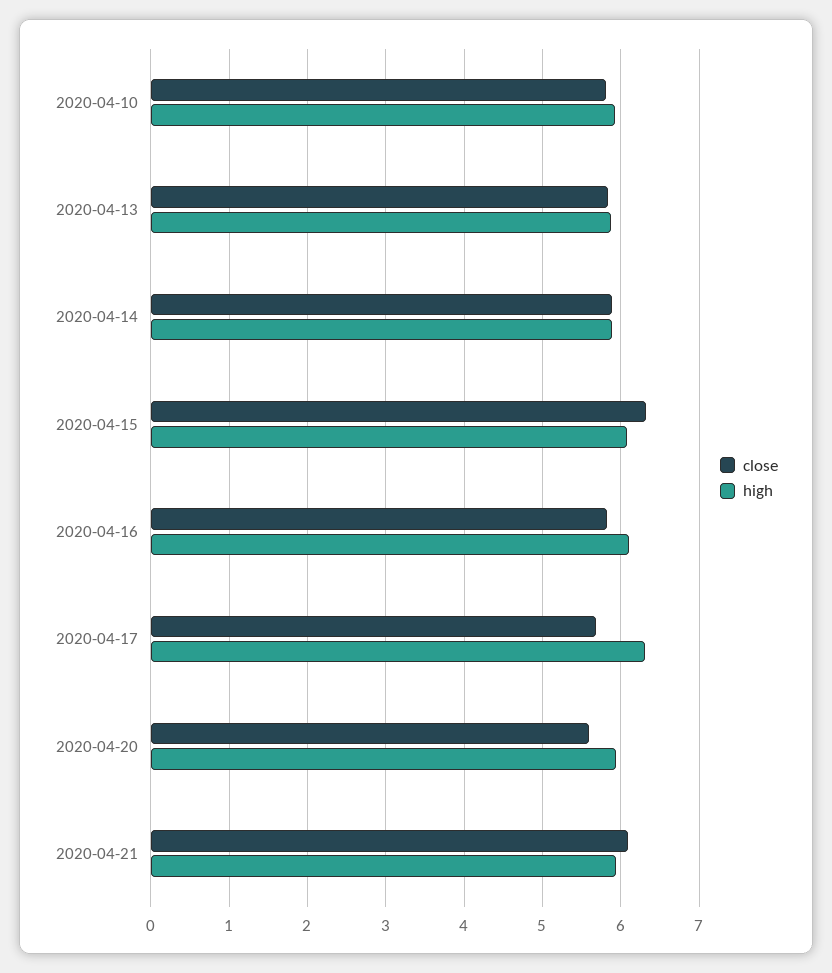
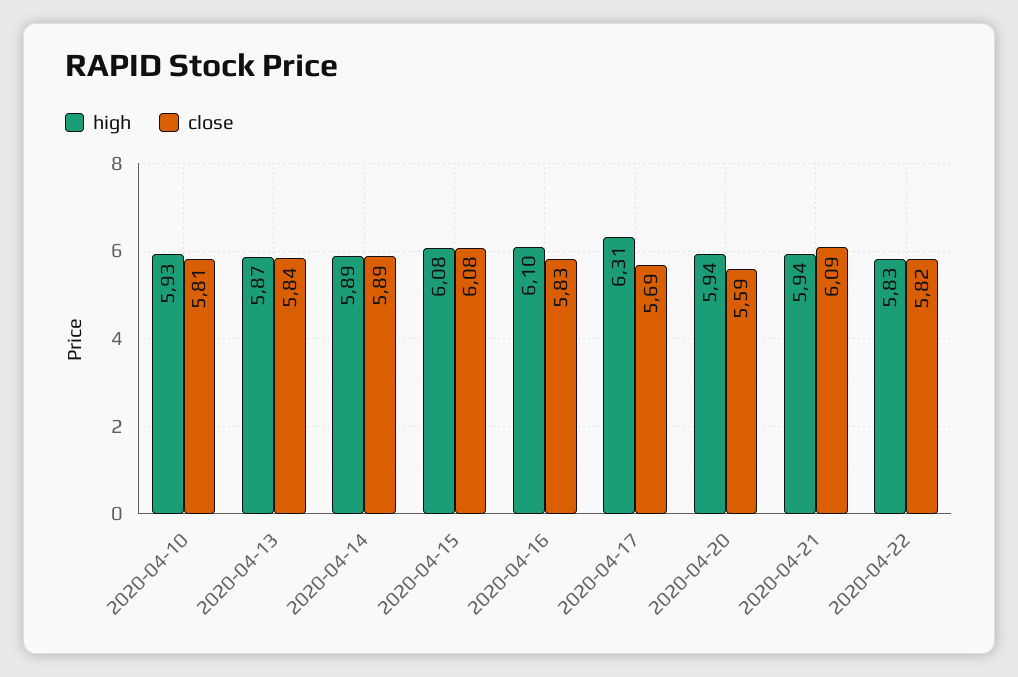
close, 2020-04-15: 6.3 -> 6.08
high, 2020-04-22: none -> 5.83
close, 2020-04-22: none -> 5.82

